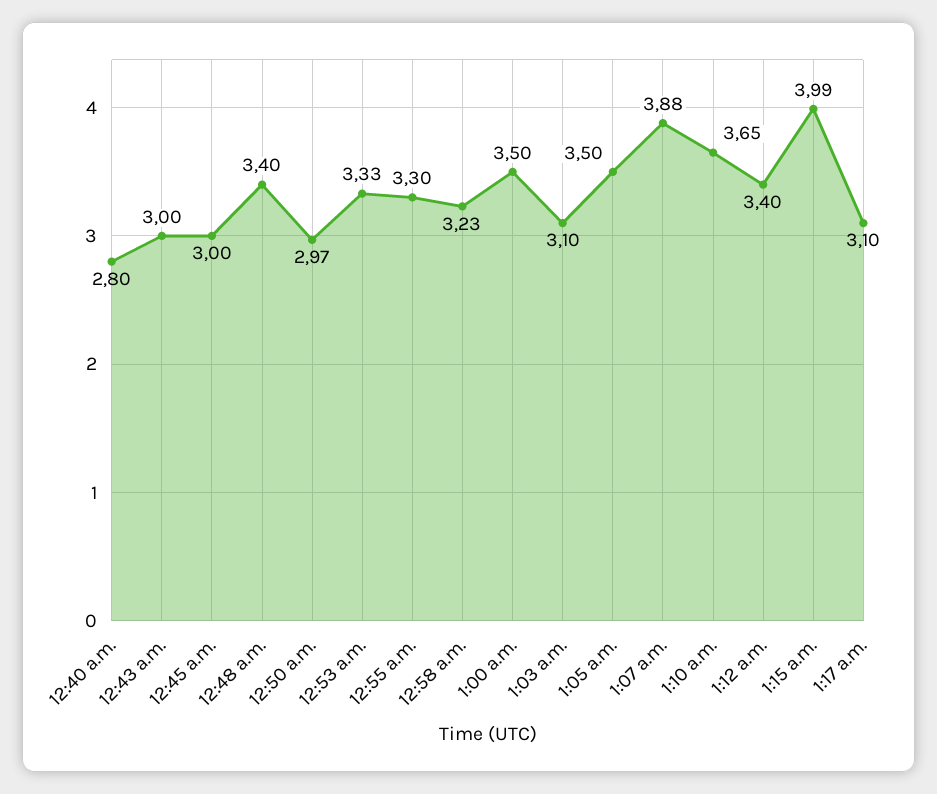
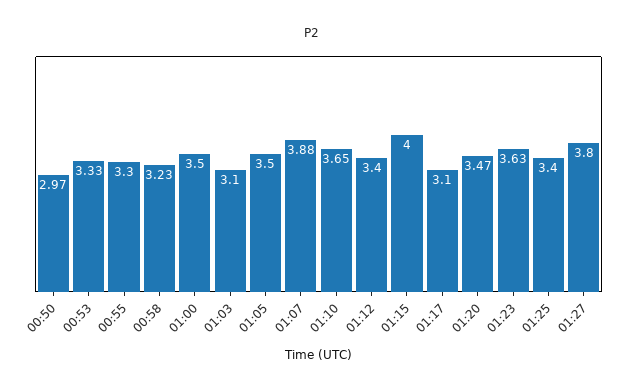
12:40 a.m.: 2.8 -> none
12:43 a.m.: 3 -> none
12:45 a.m.: 3 -> none
12:48 a.m.: 3.4 -> none
1:15 a.m.: 3.99 -> 4
01:20: none -> 3.47
01:23: none -> 3.63
01:25: none -> 3.4
01:27: none -> 3.8

